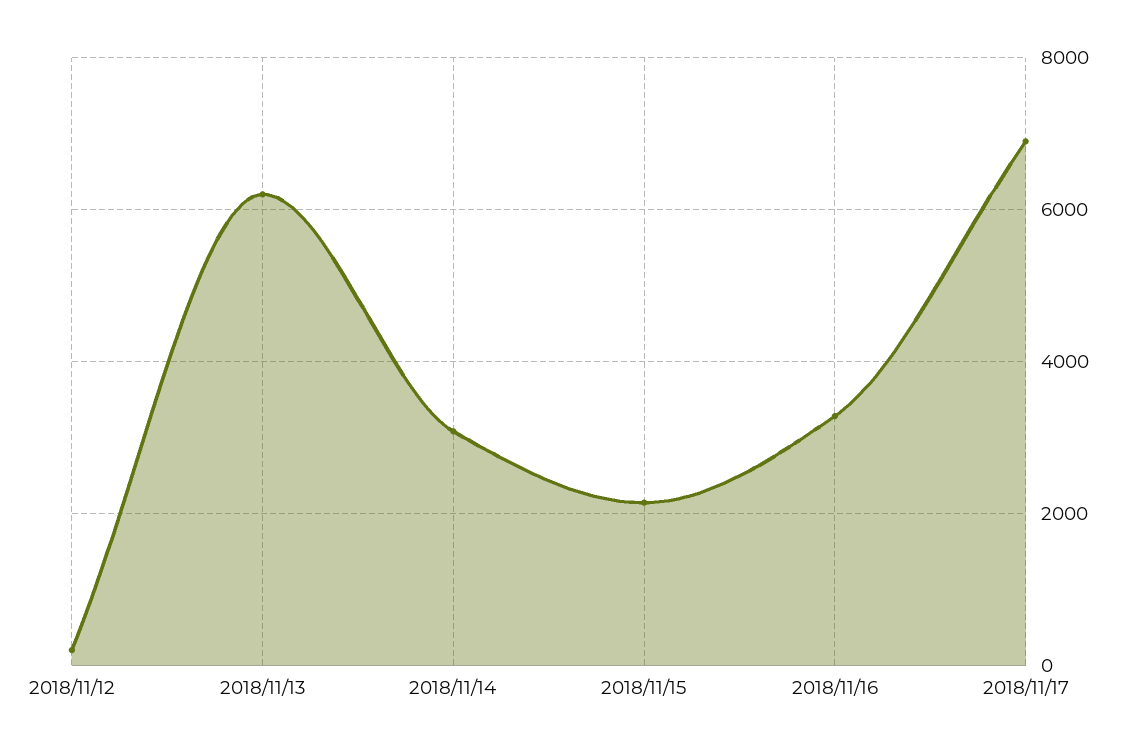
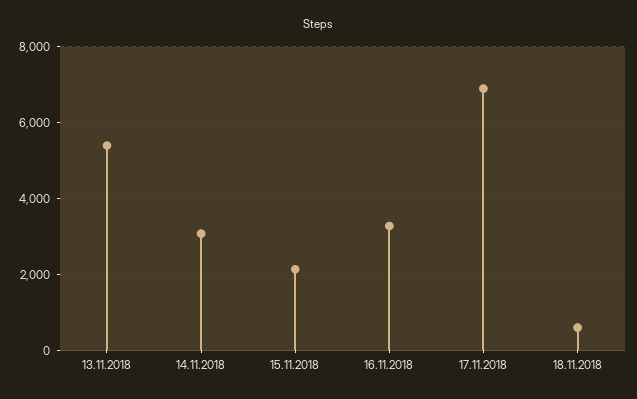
2018/11/12: 200 -> none
2018/11/13: 6200 -> 5400
18.11.2018: none -> 600

